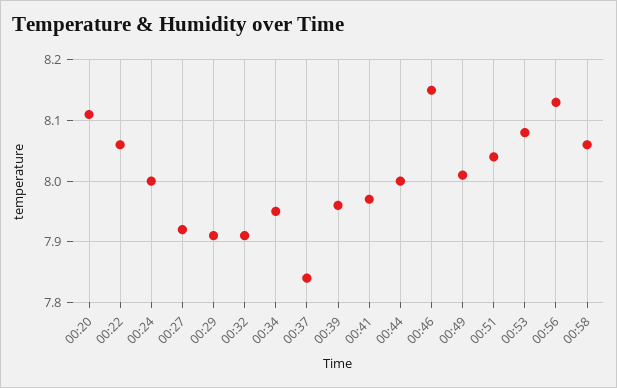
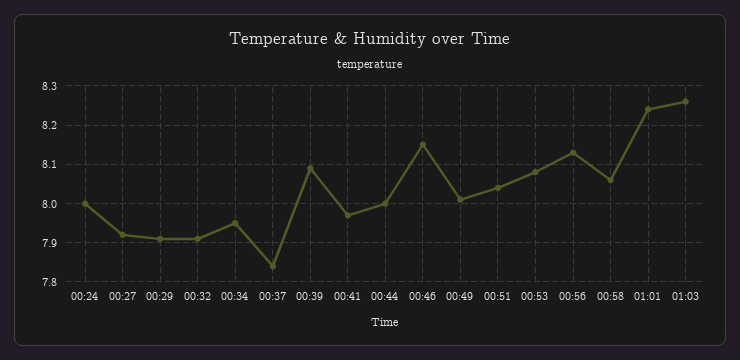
00:20: 8.11 -> none
00:22: 8.06 -> none
00:39: 7.96 -> 8.1
01:01: none -> 8.25
01:03: none -> 8.25

